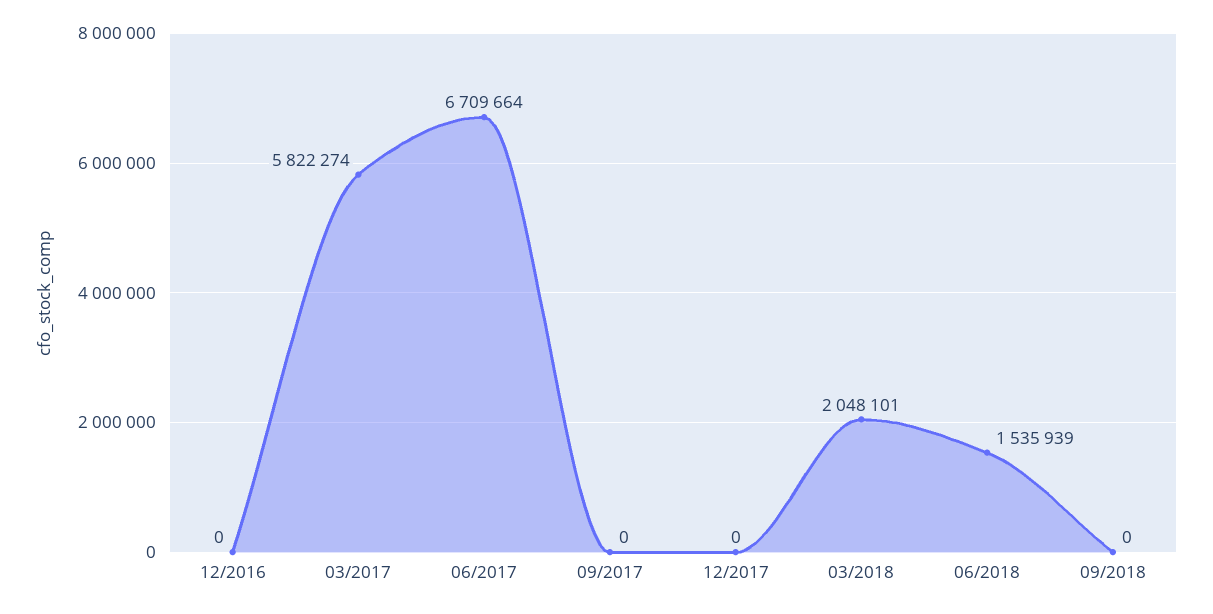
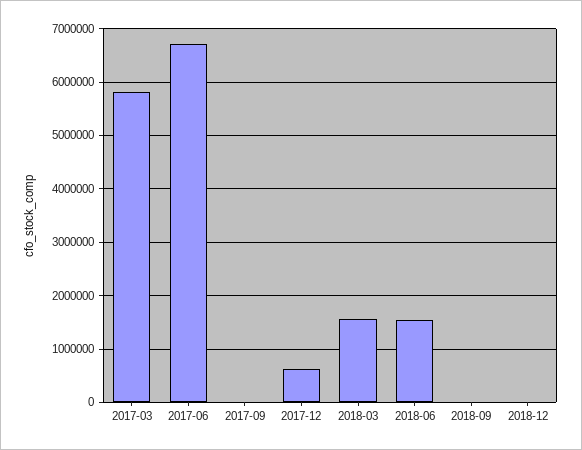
12/2016: 0 -> none
12/2017: 0 -> 600000
03/2018: 2048101 -> 1600000
2018-12: none -> 0

